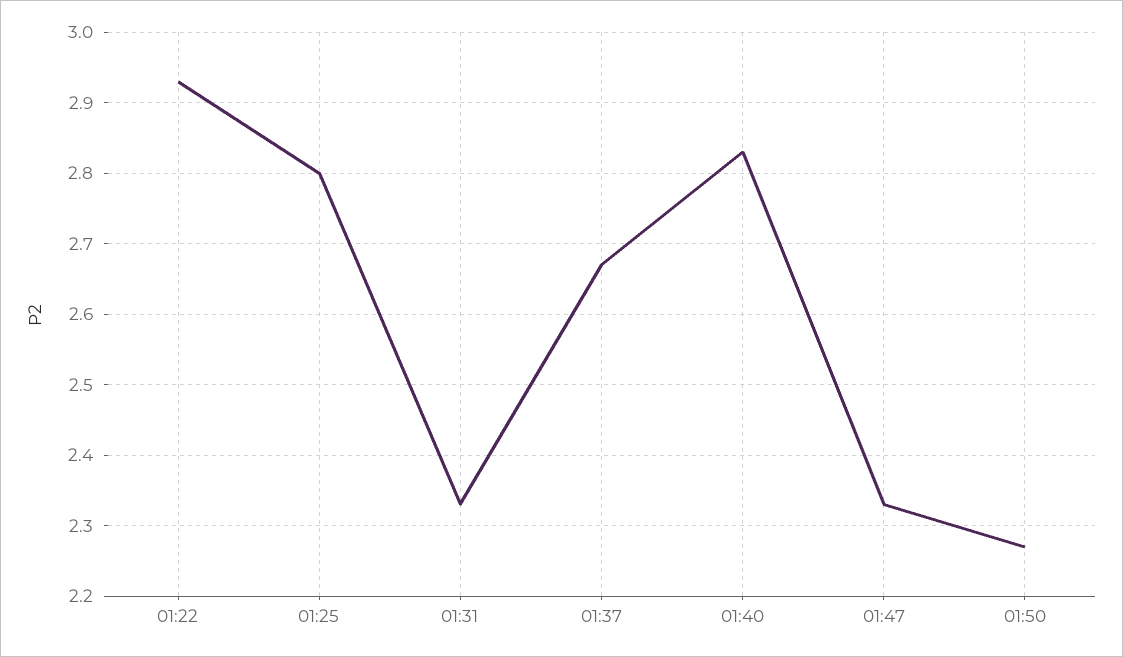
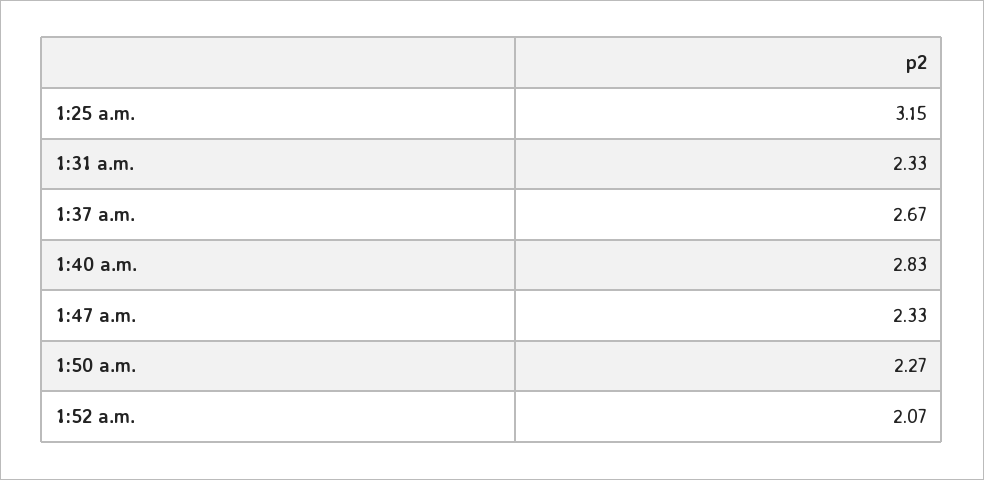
01:22: 2.93 -> none
01:25: 2.8 -> 3.15
1:52 a.m.: none -> 2.07

